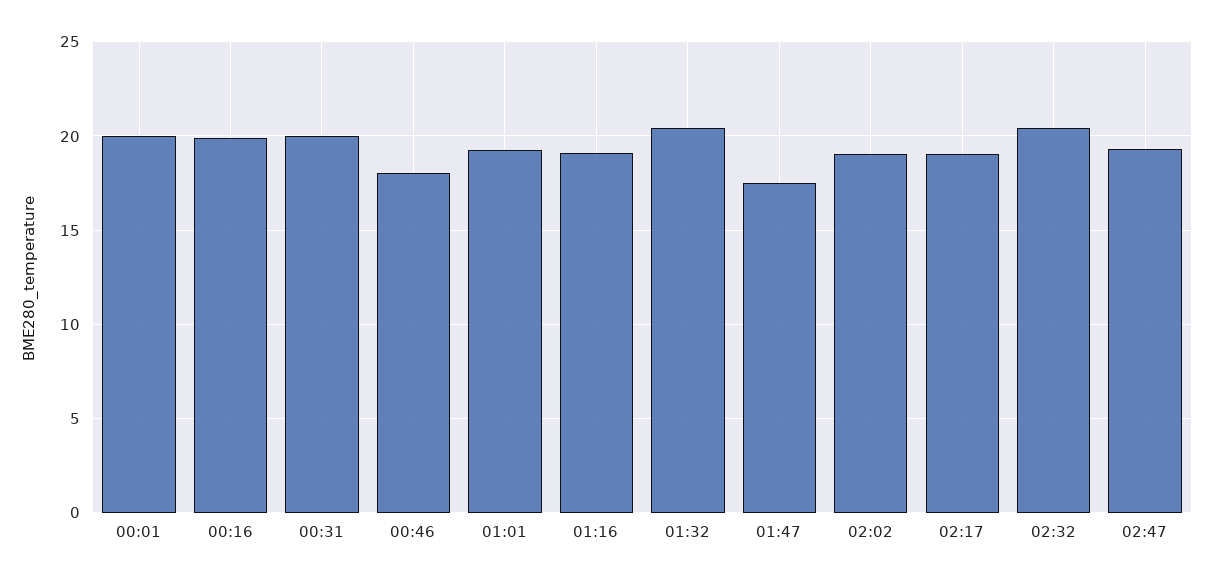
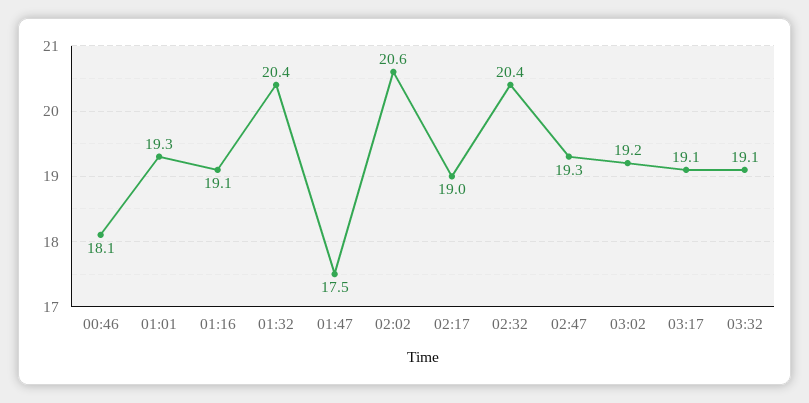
00:01: 20 -> none
00:16: 20 -> none
00:31: 20 -> none
02:02: 19 -> 20.6
03:02: none -> 19.2
03:17: none -> 19.1
03:32: none -> 19.1

